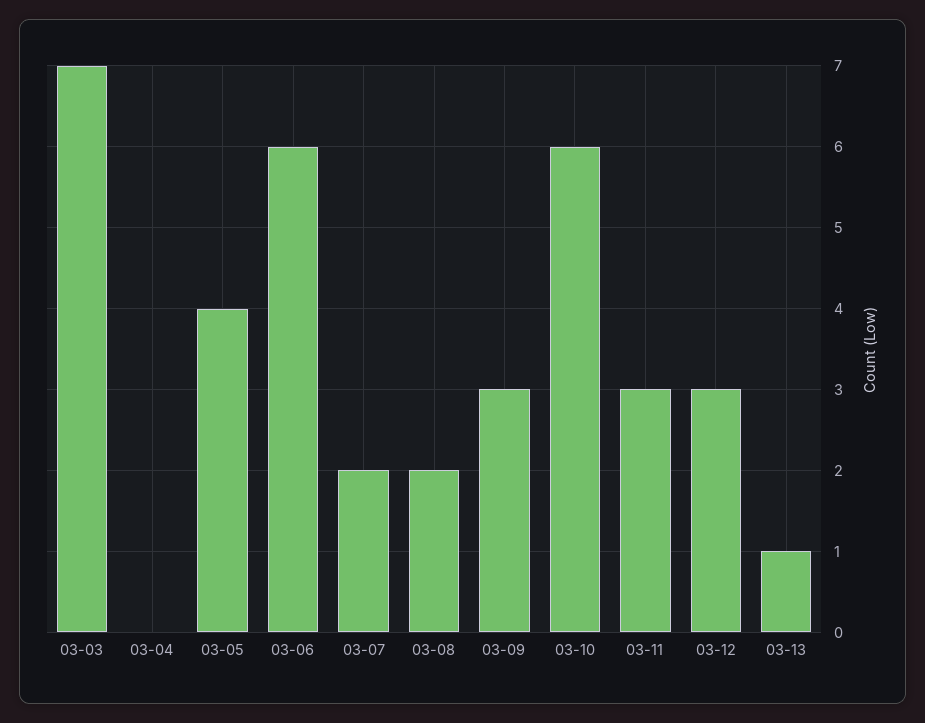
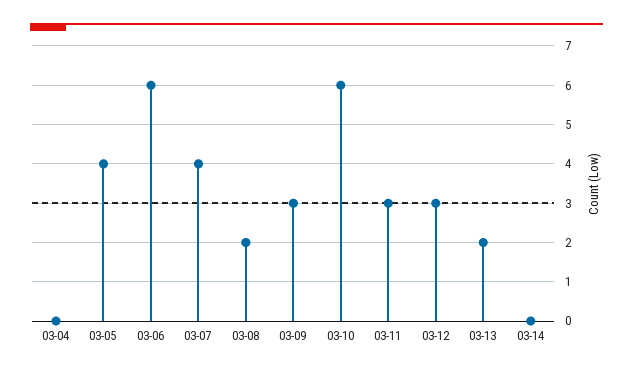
03-03: 7 -> none
03-07: 2 -> 4
03-13: 1 -> 2
03-14: none -> 0

